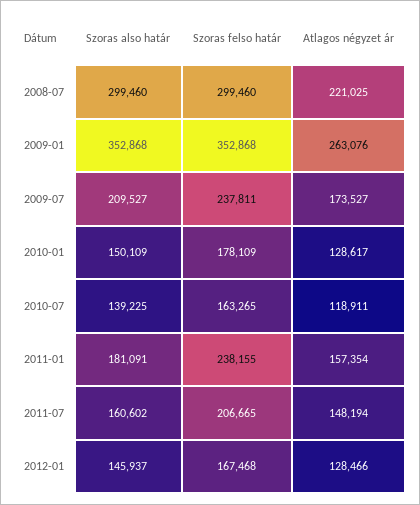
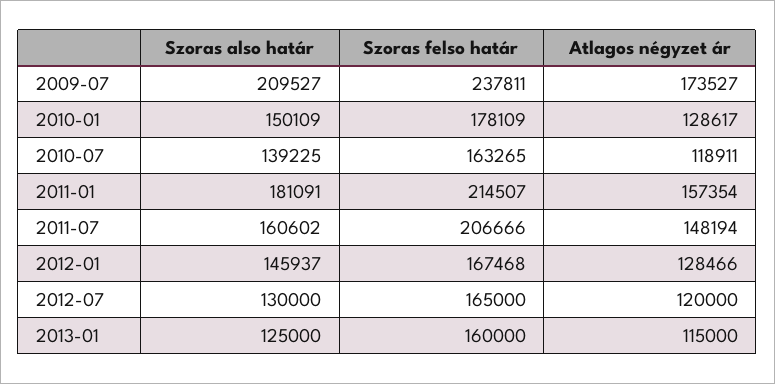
Szoras also határ, 2008-07: 299460 -> none
Szoras felso határ, 2008-07: 299460 -> none
Atlagos négyzet ár, 2008-07: 221025 -> none
Szoras also határ, 2009-01: 352868 -> none
Szoras felso határ, 2009-01: 352868 -> none
Atlagos négyzet ár, 2009-01: 263076 -> none
Szoras felso határ, 2011-01: 238155 -> 214507
Szoras felso határ, 2011-07: 206665 -> 206666
Szoras also határ, 2012-07: none -> 130000
Szoras felso határ, 2012-07: none -> 165000
Atlagos négyzet ár, 2012-07: none -> 120000
Szoras also határ, 2013-01: none -> 125000
Szoras felso határ, 2013-01: none -> 160000
Atlagos négyzet ár, 2013-01: none -> 115000

